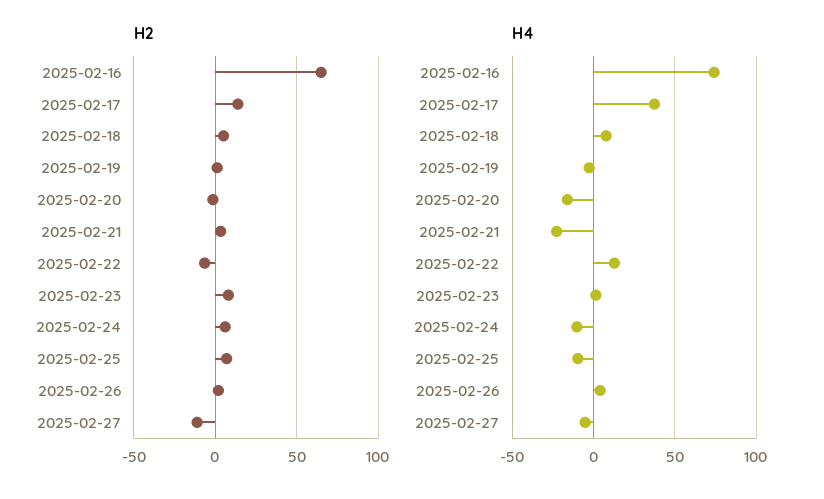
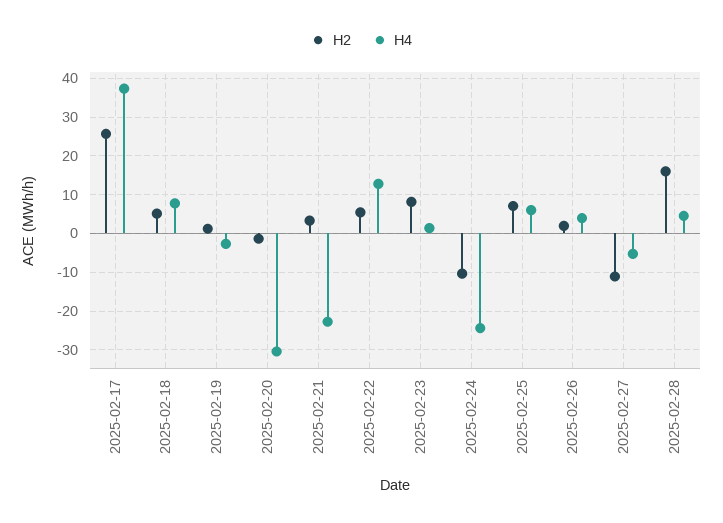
H2, 2025-02-16: 65 -> none
H2, 2025-02-17: 15 -> 26
H2, 2025-02-22: -5 -> 6
H2, 2025-02-24: 5 -> -10
H4, 2025-02-16: 75 -> none
H4, 2025-02-20: -15 -> -30
H4, 2025-02-24: -10 -> -24
H4, 2025-02-25: -10 -> 6
H2, 2025-02-28: none -> 16
H4, 2025-02-28: none -> 4

